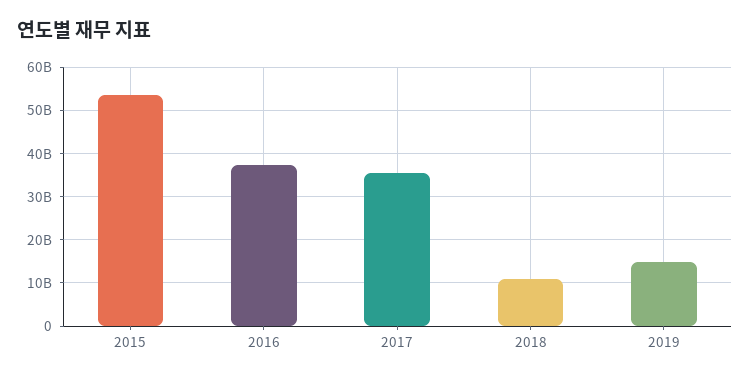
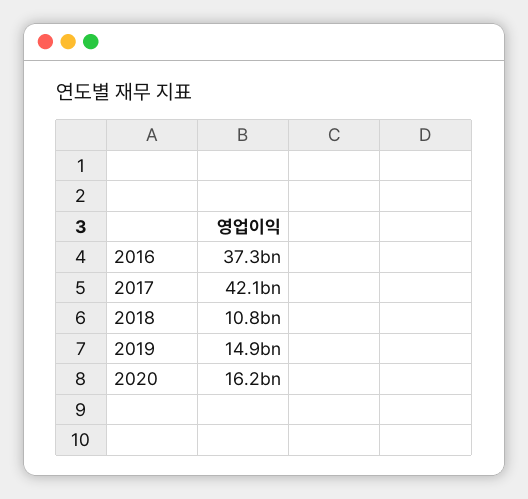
2015: 54000000000 -> none
2017: 36000000000 -> 42100000000
2020: none -> 16200000000

